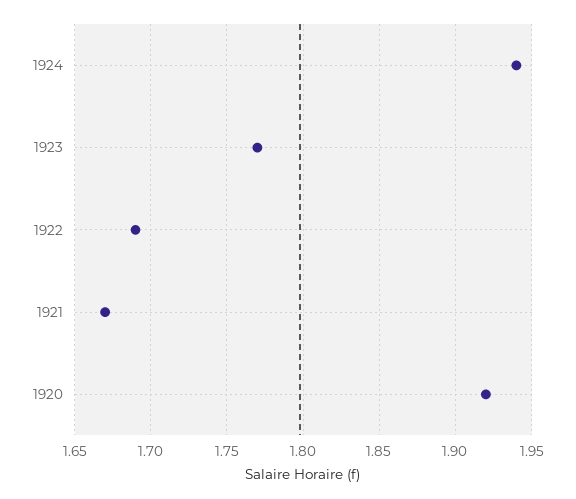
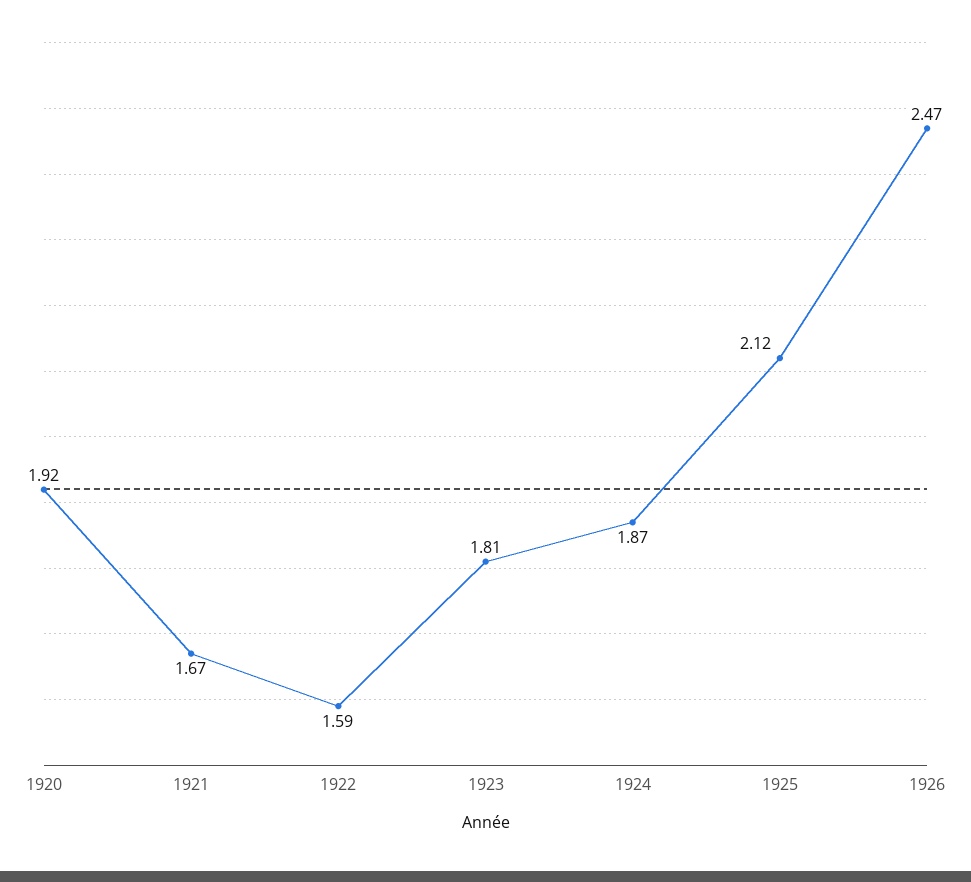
1924: 1.94 -> 1.87
1923: 1.77 -> 1.81
1922: 1.69 -> 1.59
1925: none -> 2.12
1926: none -> 2.47

